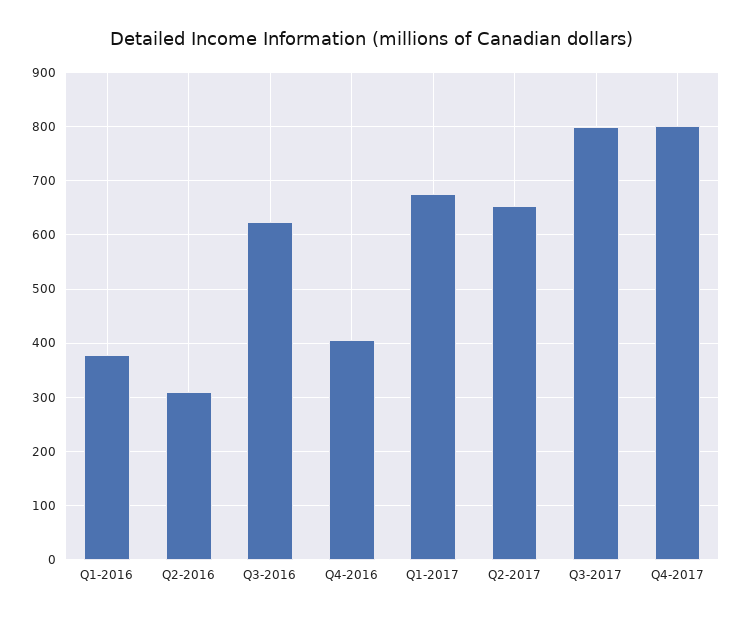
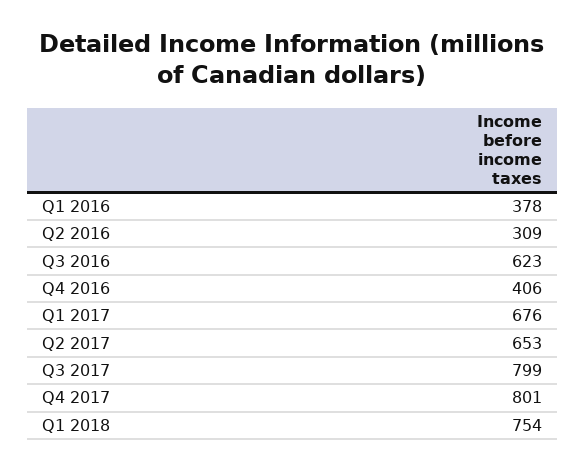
Q1 2018: none -> 754

